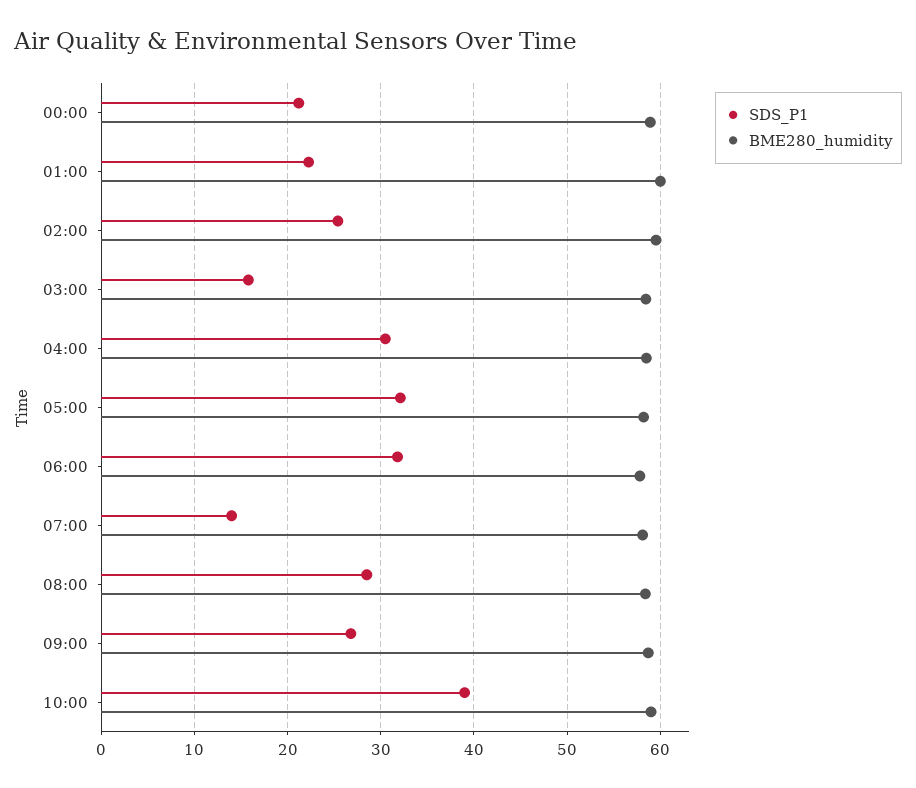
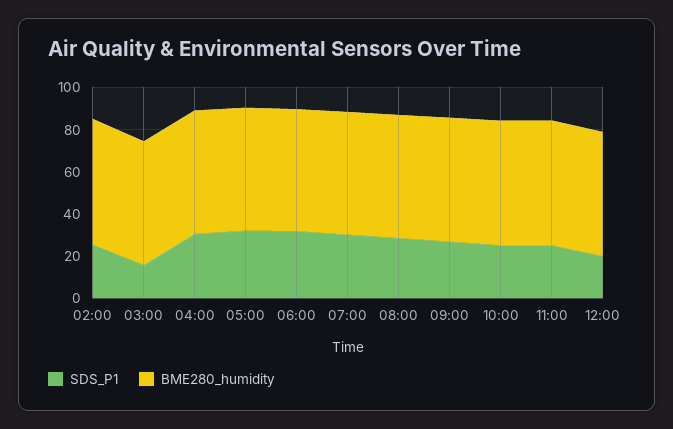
SDS_P1, 00:00: 21 -> none
BME280_humidity, 00:00: 59 -> none
SDS_P1, 01:00: 22 -> none
BME280_humidity, 01:00: 60 -> none
SDS_P1, 07:00: 14 -> 30
SDS_P1, 10:00: 39 -> 25
SDS_P1, 11:00: none -> 25
BME280_humidity, 11:00: none -> 60
SDS_P1, 12:00: none -> 20
BME280_humidity, 12:00: none -> 60

